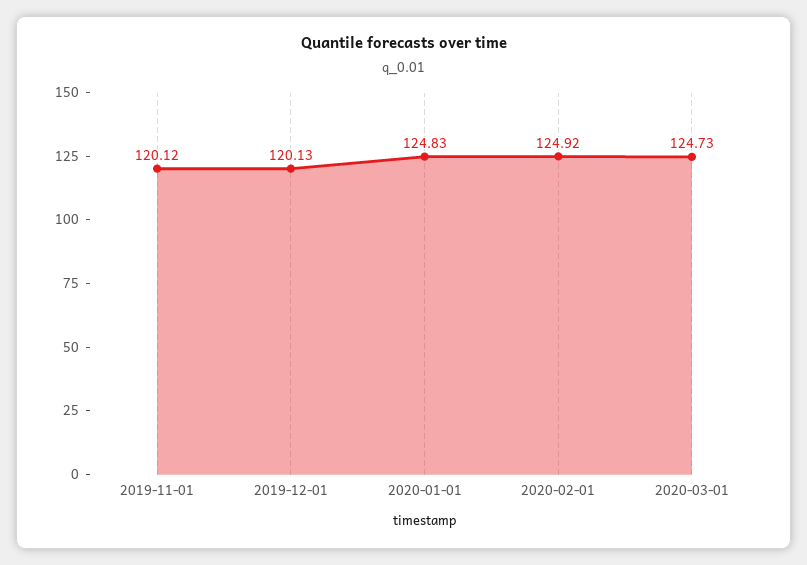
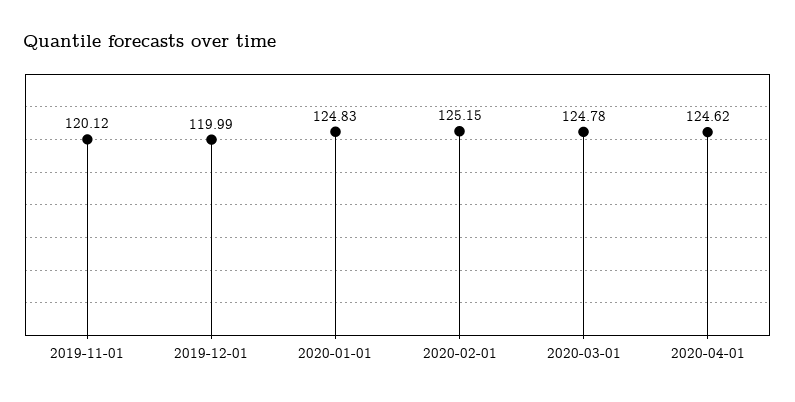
2019-12-01: 120.13 -> 119.99
2020-02-01: 124.92 -> 125.15
2020-03-01: 124.73 -> 124.78
2020-04-01: none -> 124.62

